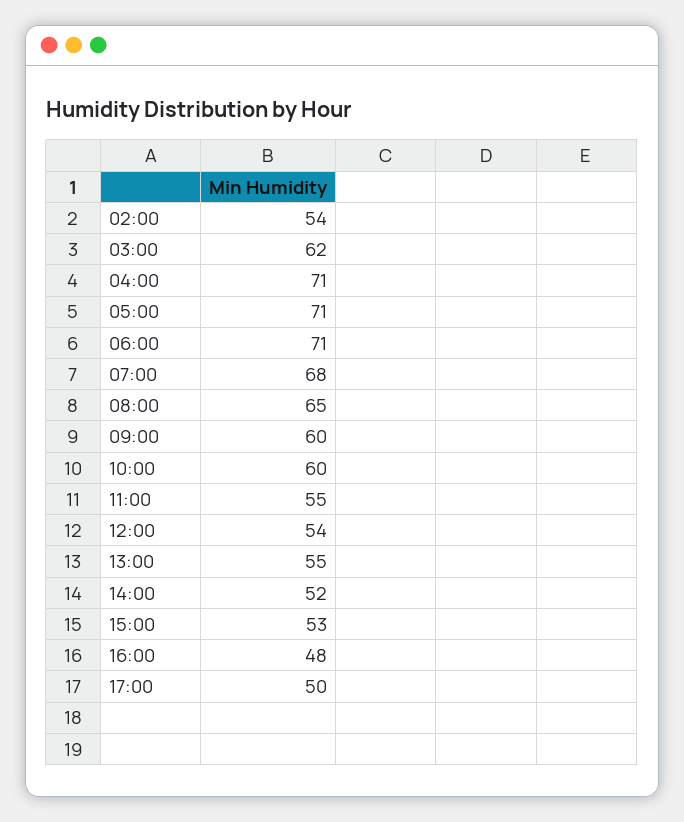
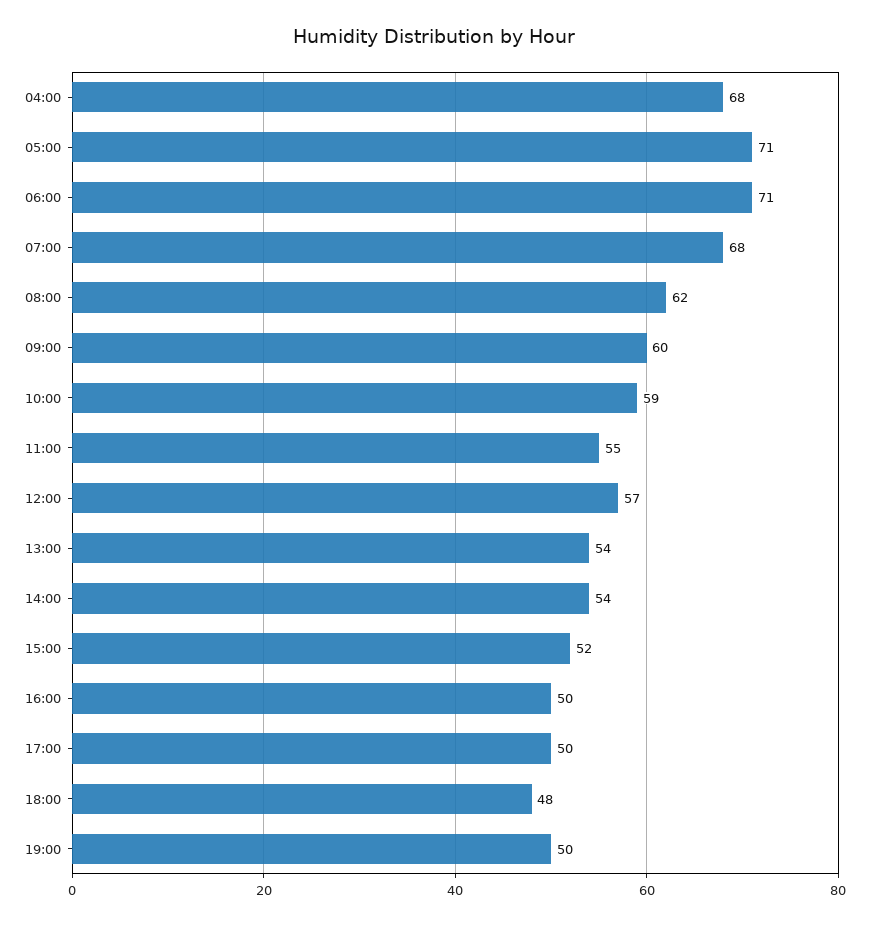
02:00: 54 -> none
03:00: 62 -> none
04:00: 71 -> 68
08:00: 65 -> 62
10:00: 60 -> 59
12:00: 54 -> 57
13:00: 55 -> 54
14:00: 52 -> 54
15:00: 53 -> 52
16:00: 48 -> 50
18:00: none -> 48
19:00: none -> 50

